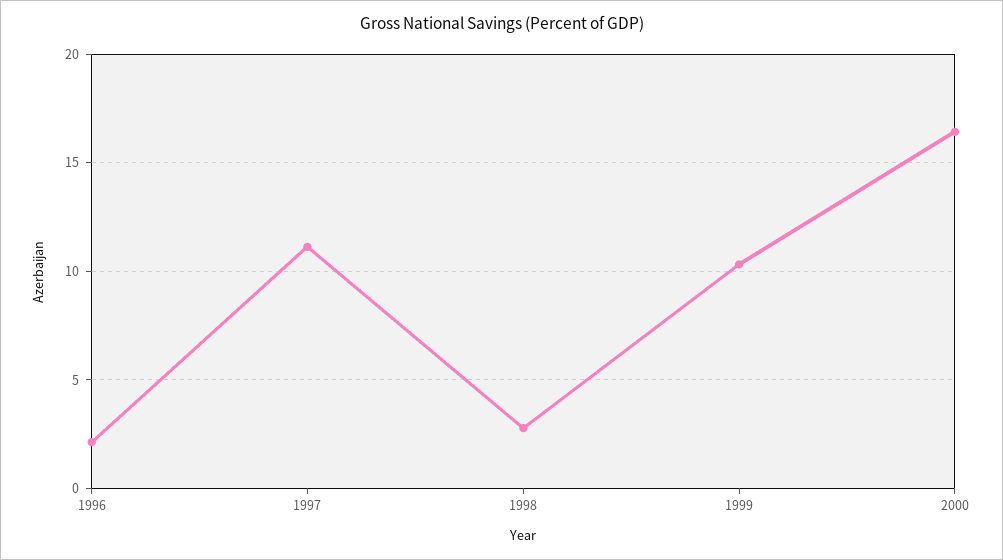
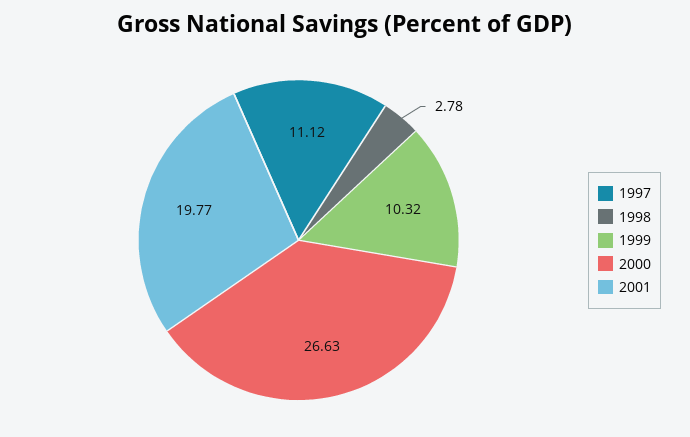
1996: 2 -> none
2000: 16.5 -> 26.63
2001: none -> 19.77

